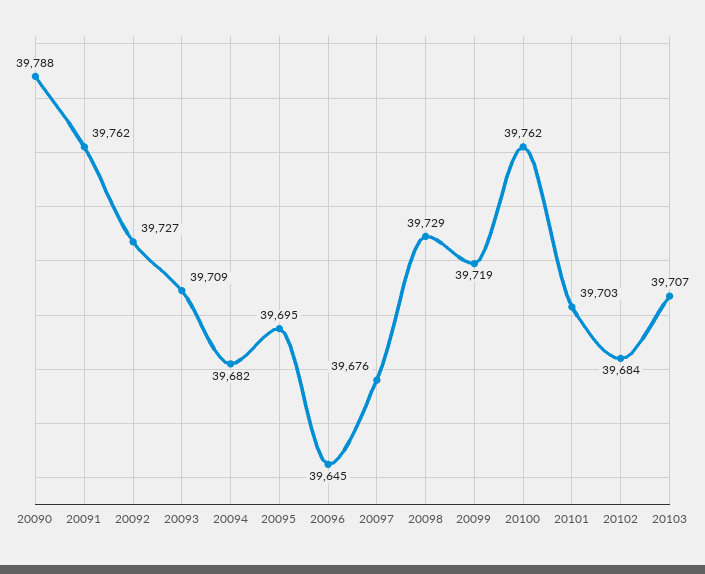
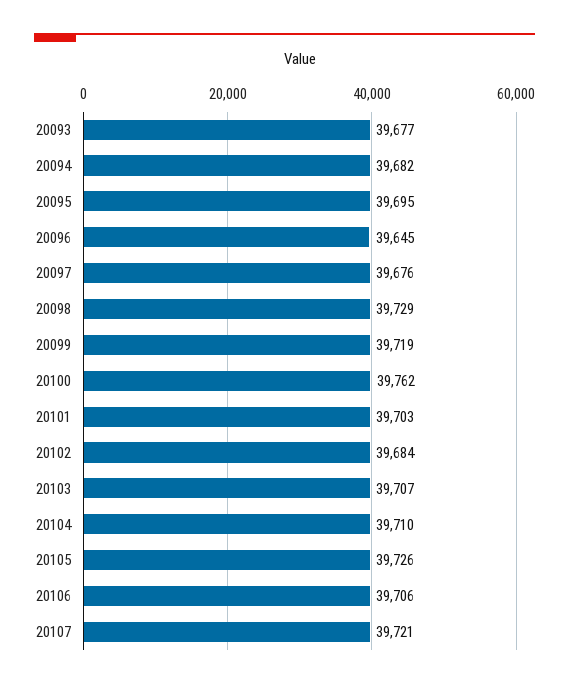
20090: 39788 -> none
20091: 39762 -> none
20092: 39727 -> none
20093: 39709 -> 39677
20104: none -> 39710
20105: none -> 39726
20106: none -> 39706
20107: none -> 39721

